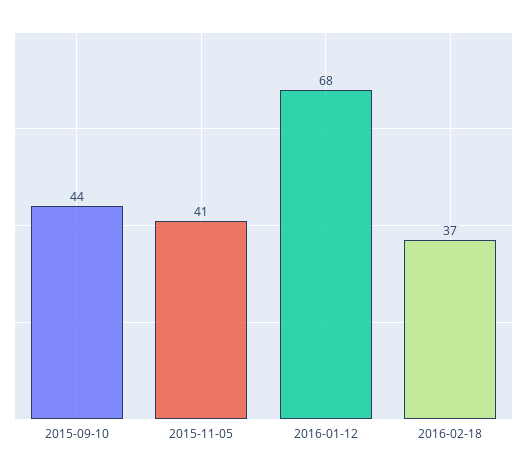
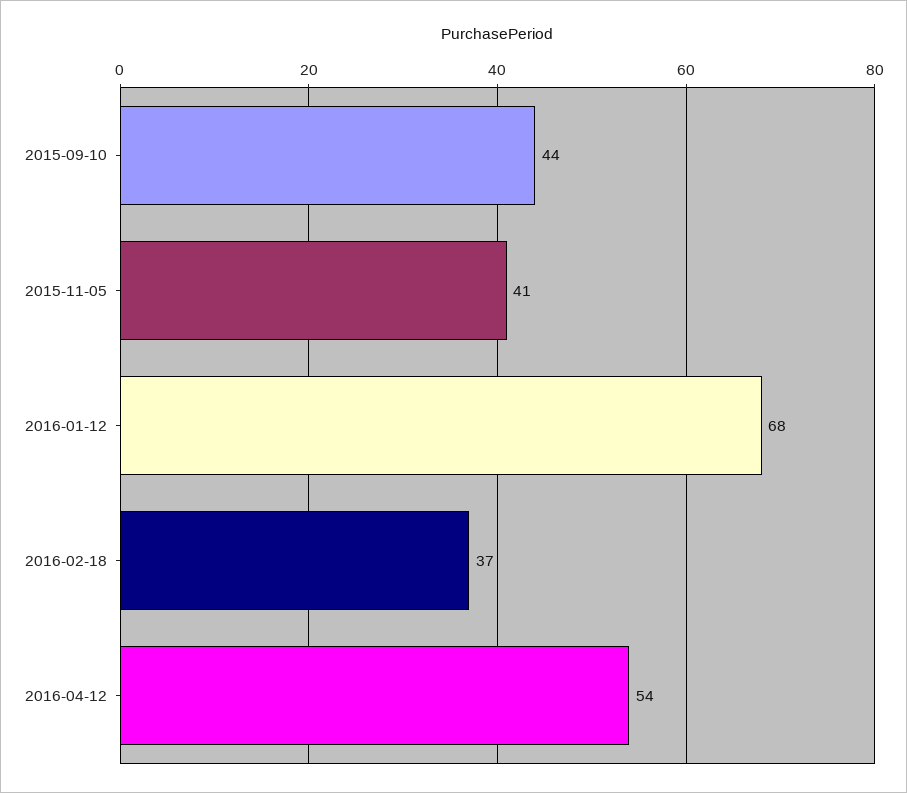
2016-04-12: none -> 54

